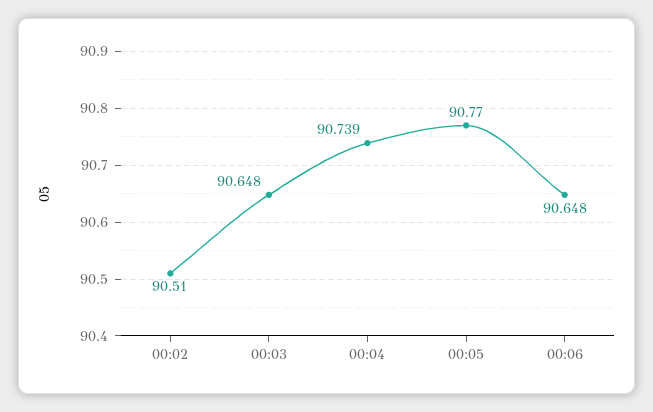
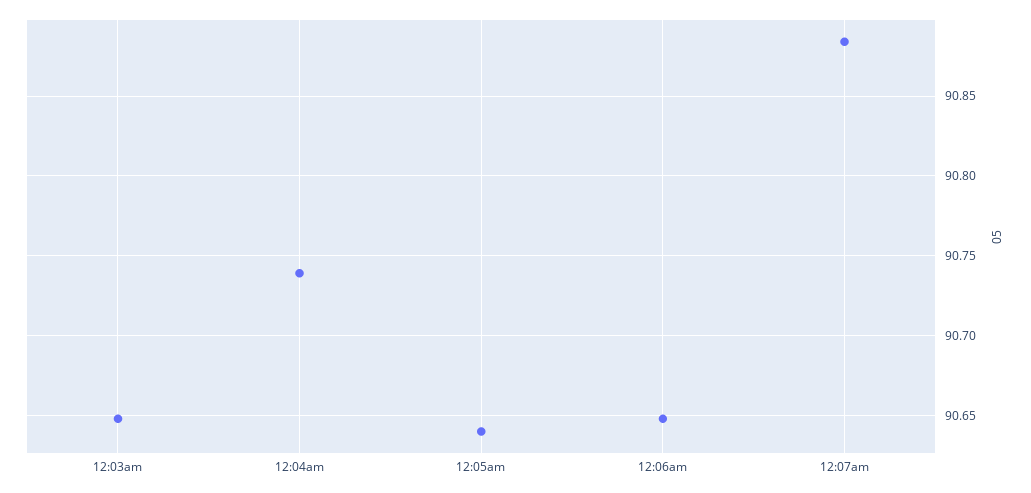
00:02: 90.51 -> none
00:05: 90.77 -> 90.64
12:07am: none -> 90.885

